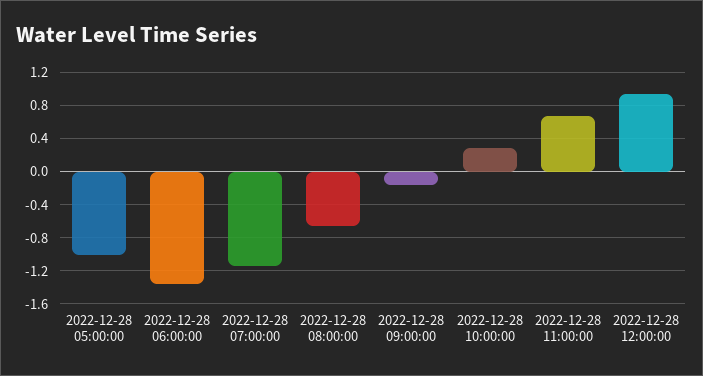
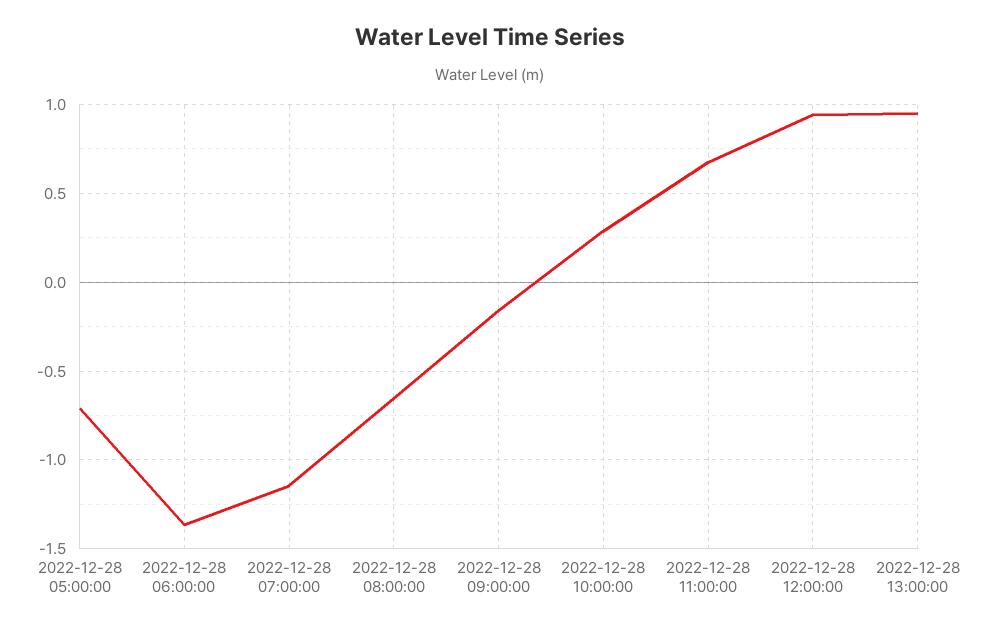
2022-12-28 05:00:00: -1 -> -0.7
2022-12-28 13:00:00: none -> 0.95

